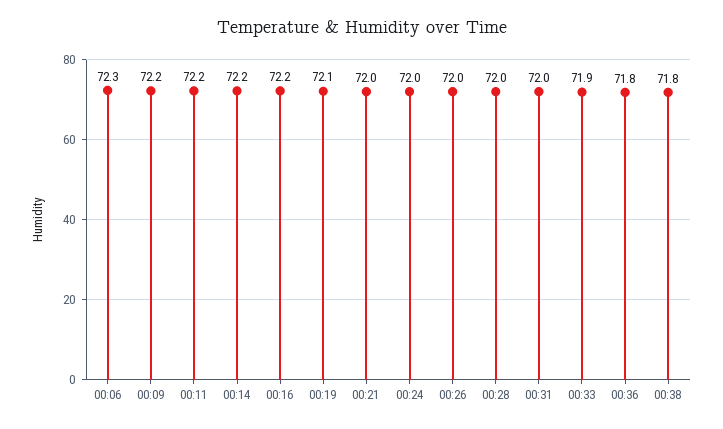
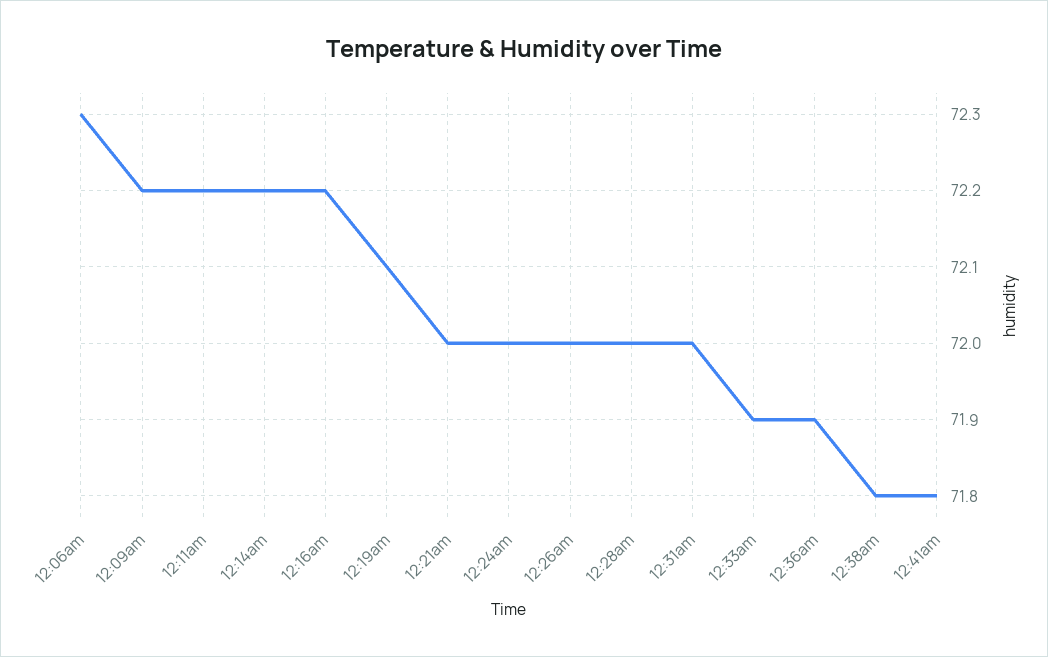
00:36: 71.8 -> 71.9
12:41am: none -> 71.8

